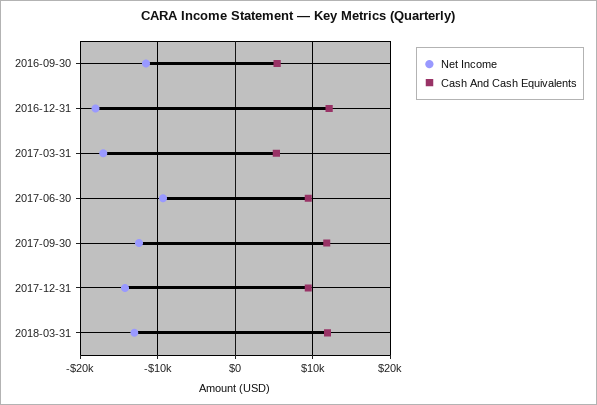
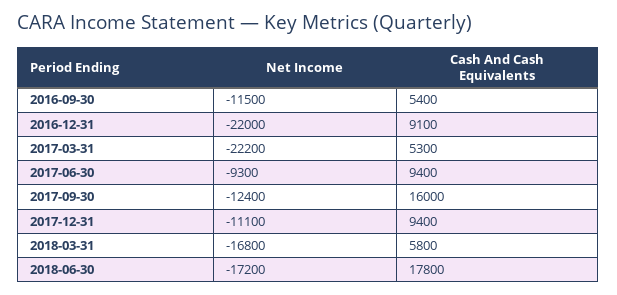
Net Income, 2016-12-31: -18000 -> -22000
Cash And Cash Equivalents, 2016-12-31: 12000 -> 9100
Net Income, 2017-03-31: -17000 -> -22200
Cash And Cash Equivalents, 2017-09-30: 12000 -> 16000
Net Income, 2017-12-31: -14000 -> -11100
Net Income, 2018-03-31: -13000 -> -16800
Cash And Cash Equivalents, 2018-03-31: 12000 -> 5800
Net Income, 2018-06-30: none -> -17200
Cash And Cash Equivalents, 2018-06-30: none -> 17800

